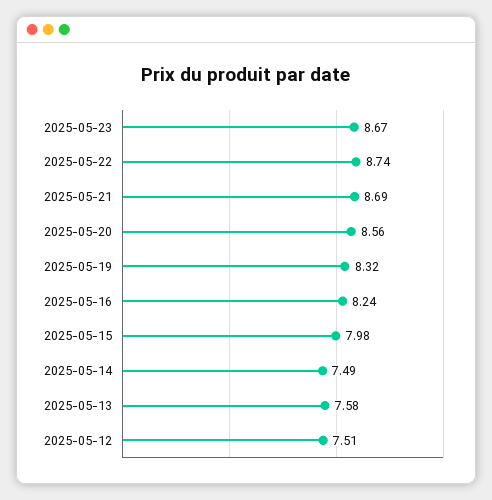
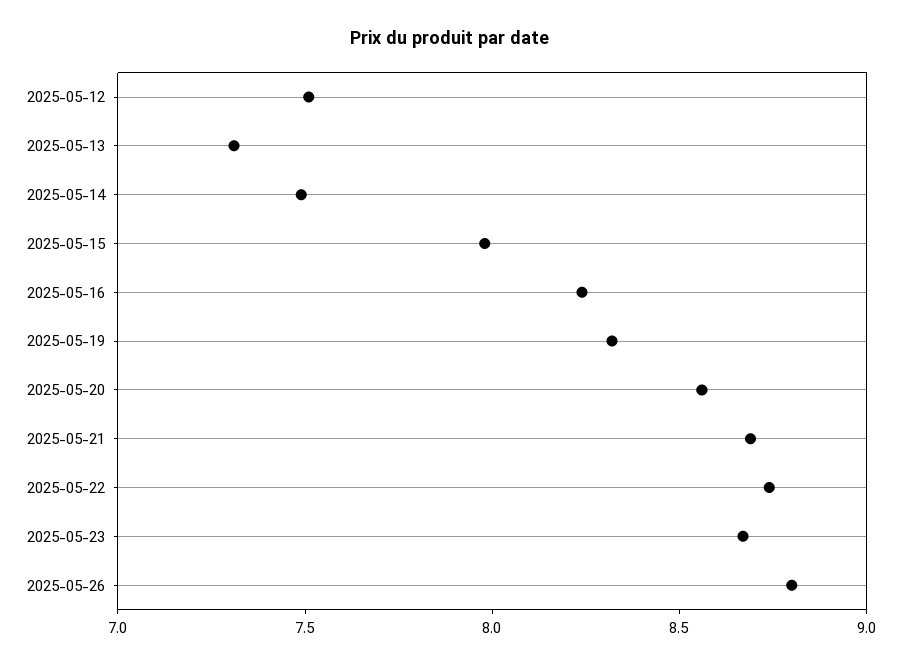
2025-05-13: 7.58 -> 7.3
2025-05-26: none -> 8.8

